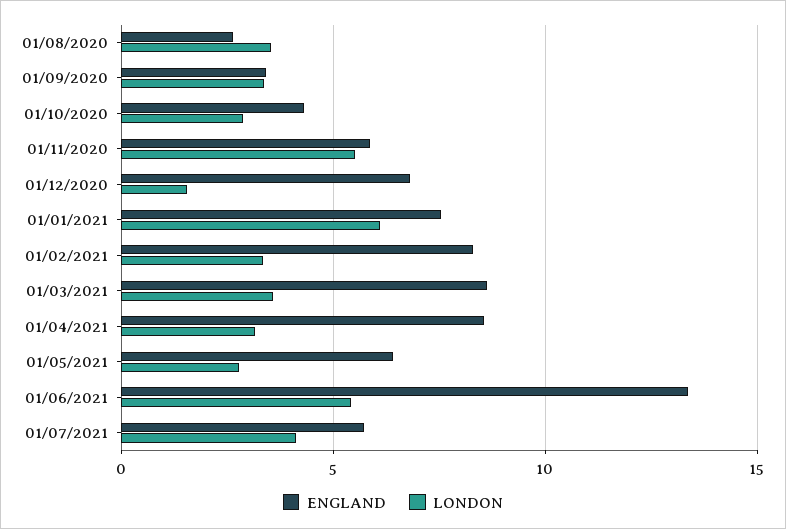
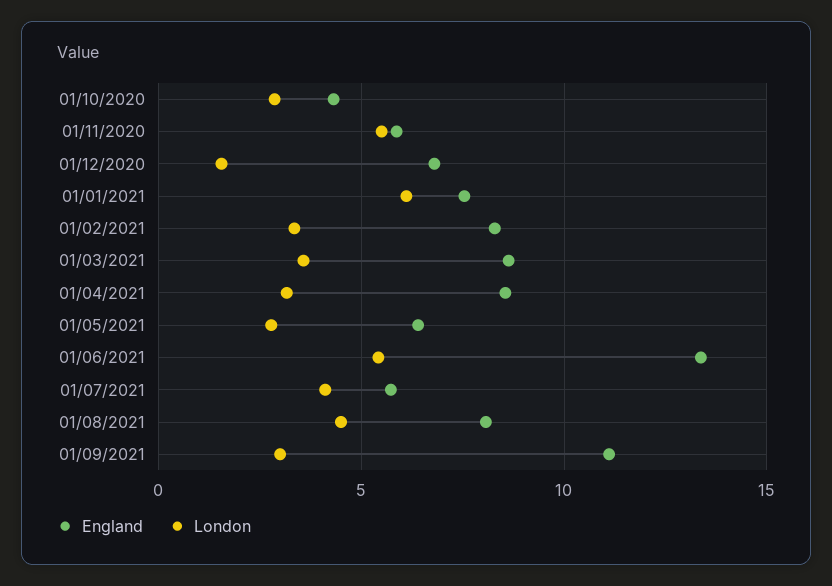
ENGLAND, 01/08/2020: 2.5 -> none
LONDON, 01/08/2020: 3.5 -> none
ENGLAND, 01/09/2020: 3.5 -> none
LONDON, 01/09/2020: 3.5 -> none
ENGLAND, 01/08/2021: none -> 8
LONDON, 01/08/2021: none -> 4.5
ENGLAND, 01/09/2021: none -> 11
LONDON, 01/09/2021: none -> 3

